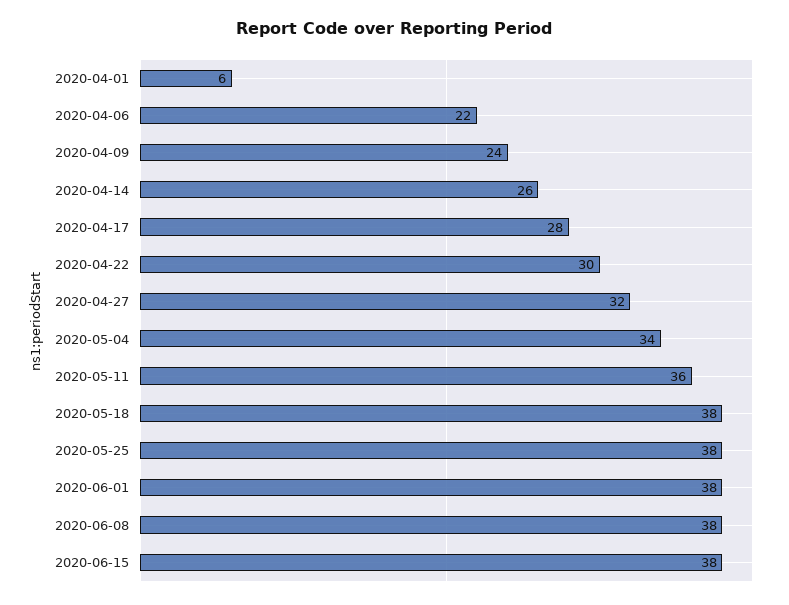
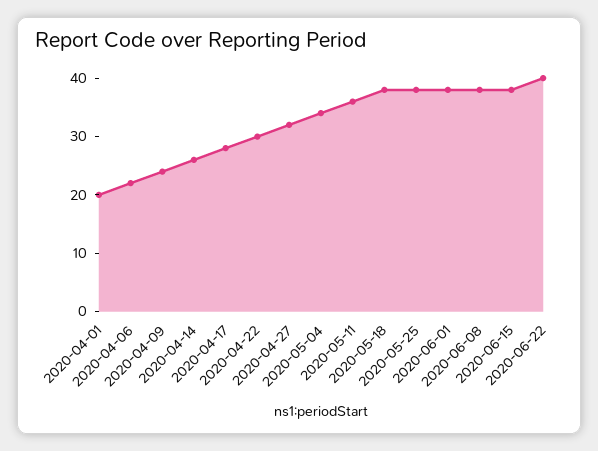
2020-04-01: 6 -> 20
2020-06-22: none -> 40

